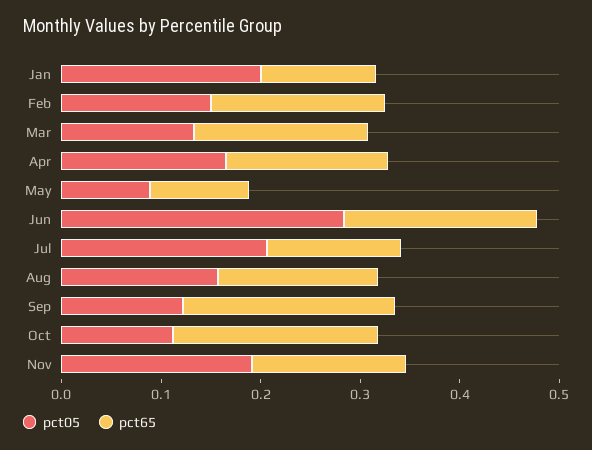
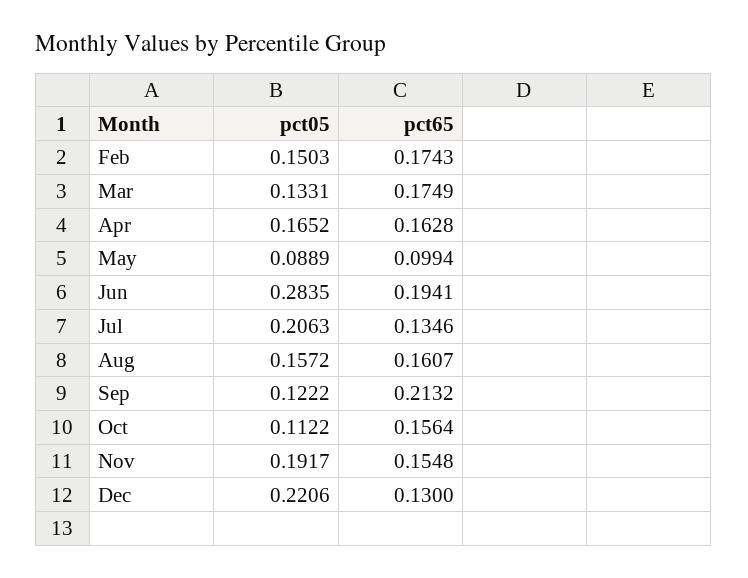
pct05, Jan: 0.2 -> none
pct65, Jan: 0.12 -> none
pct65, Oct: 0.2 -> 0.1564
pct05, Dec: none -> 0.2206
pct65, Dec: none -> 0.13

